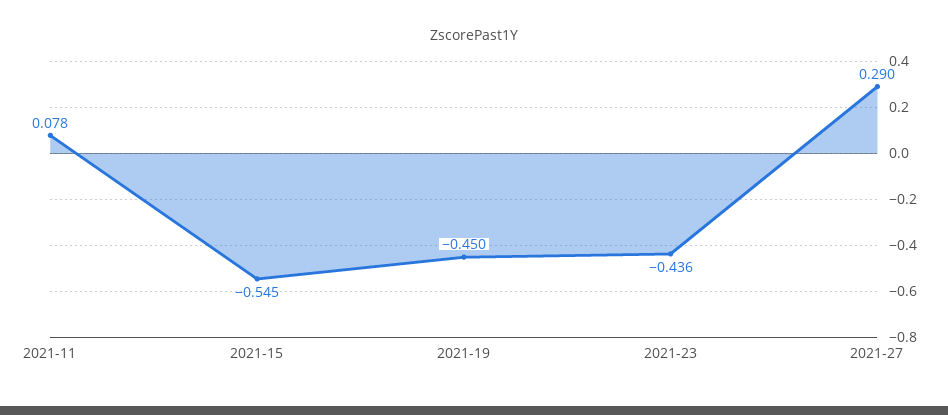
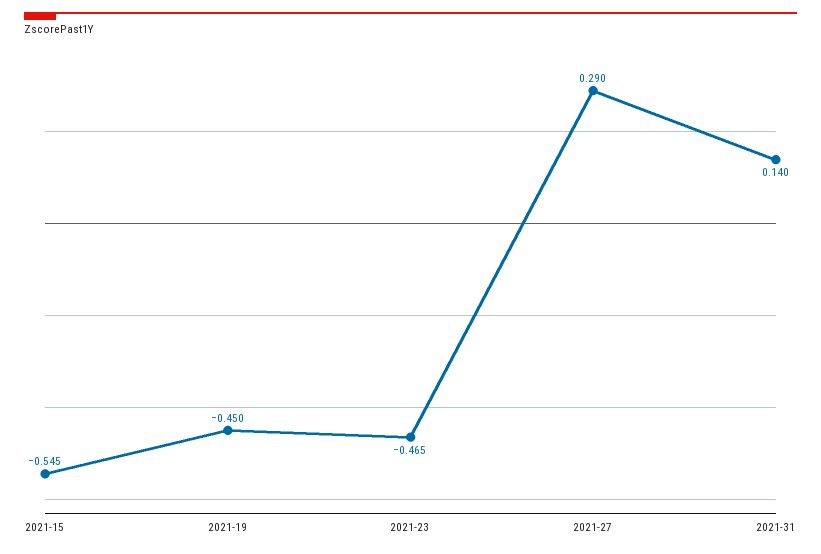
2021-11: 0.078 -> none
2021-23: -0.436 -> -0.465
2021-31: none -> 0.14

